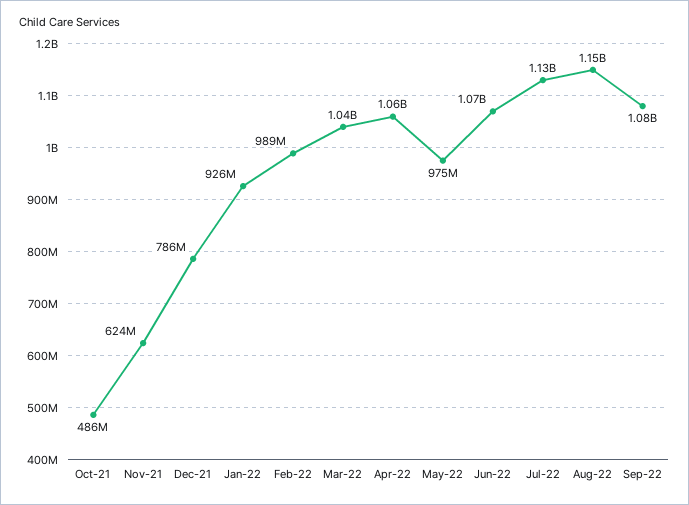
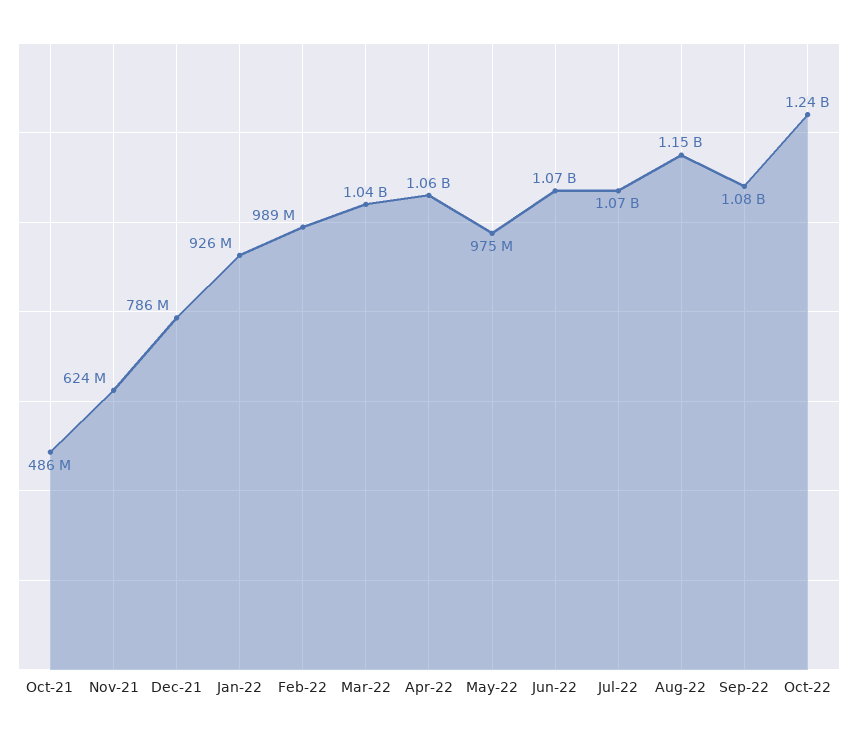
Jul-22: 1130000000 -> 1070000000
Oct-22: none -> 1240000000

